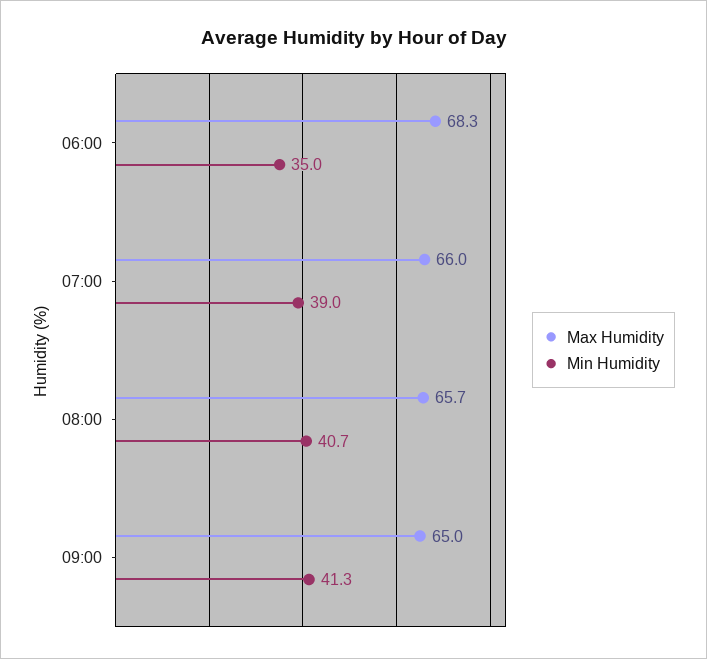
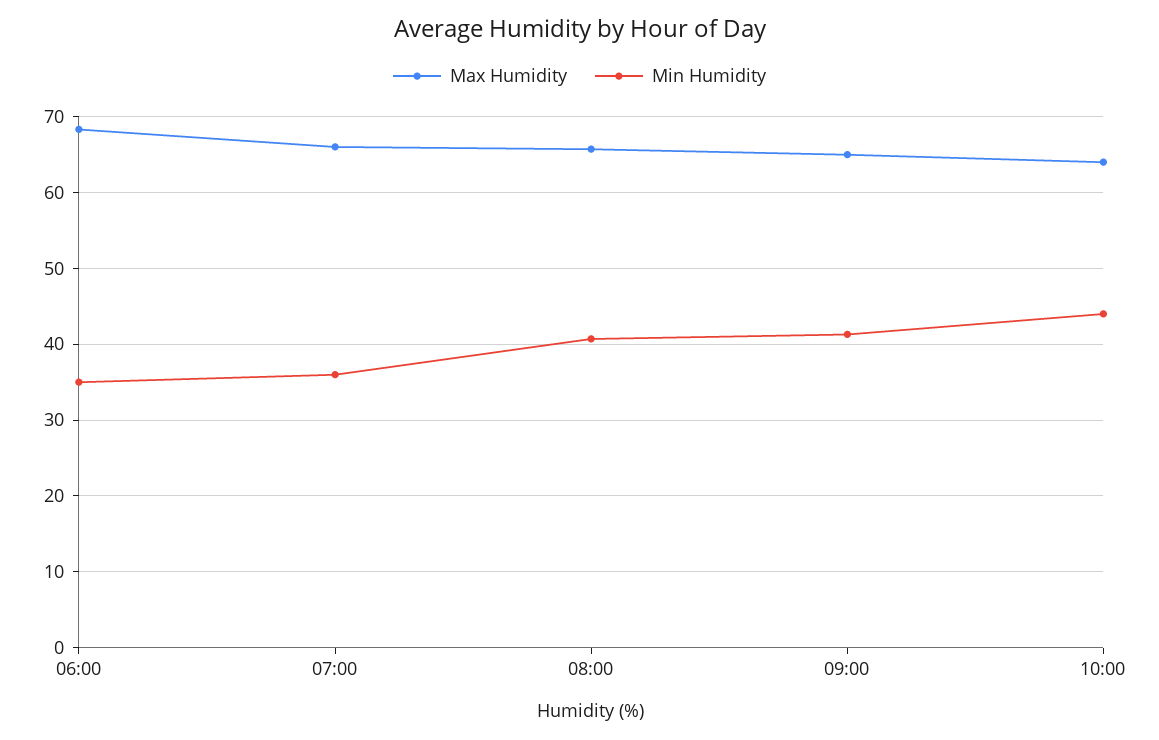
Min Humidity, 07:00: 39 -> 36
Max Humidity, 10:00: none -> 64
Min Humidity, 10:00: none -> 44

